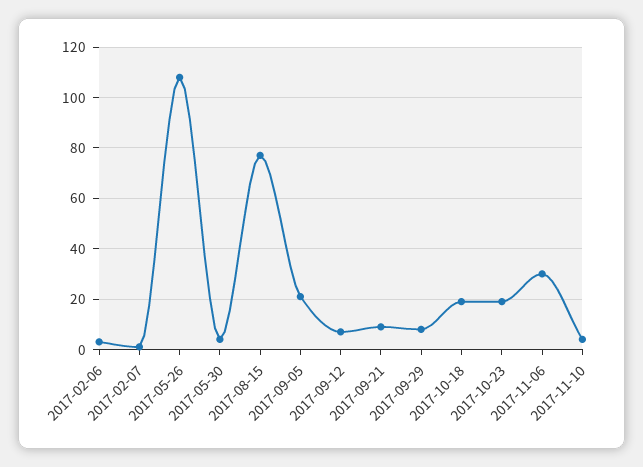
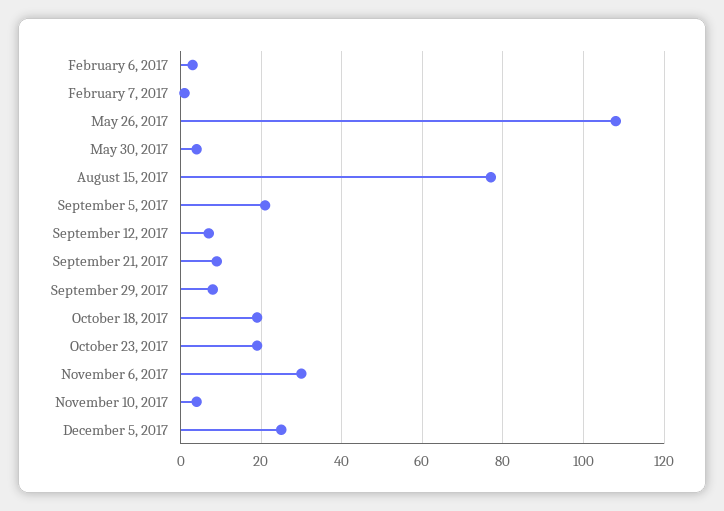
December 5, 2017: none -> 25

